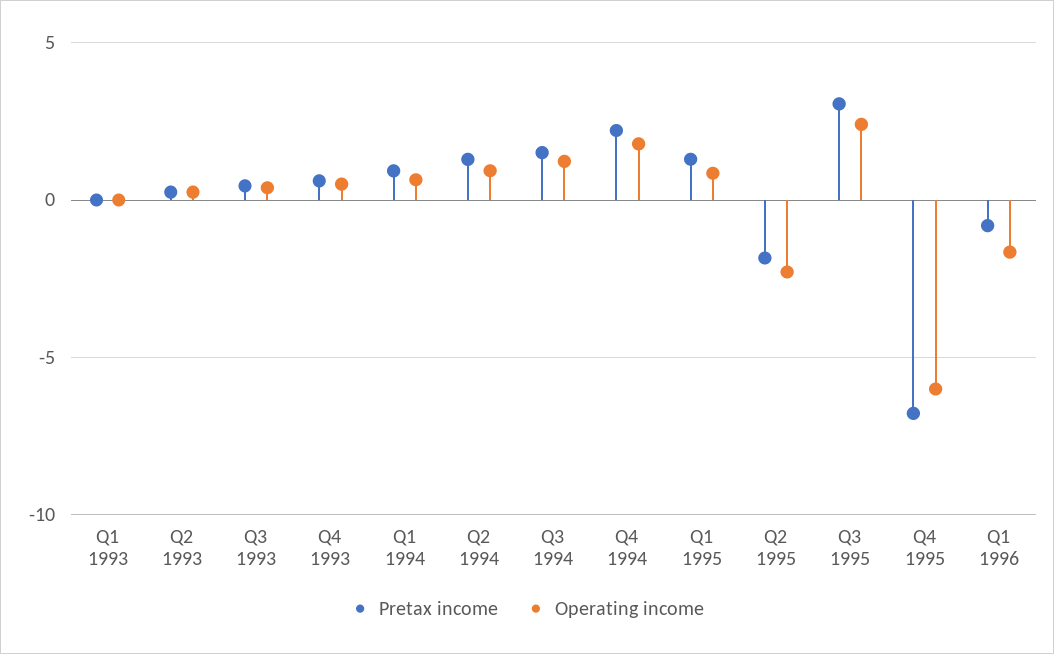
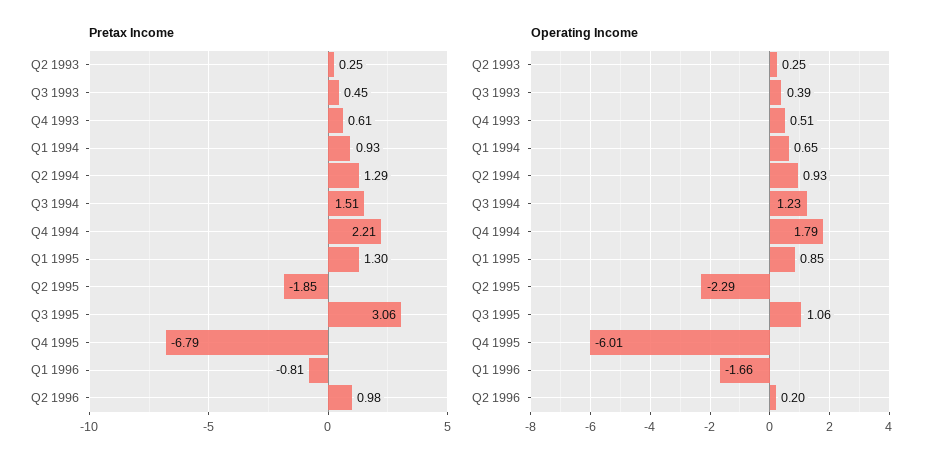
Pretax income, Q1 1993: 0 -> none
Operating income, Q1 1993: 0 -> none
Operating income, Q3 1995: 2.5 -> 1.06
Pretax income, Q2 1996: none -> 0.98
Operating income, Q2 1996: none -> 0.2

